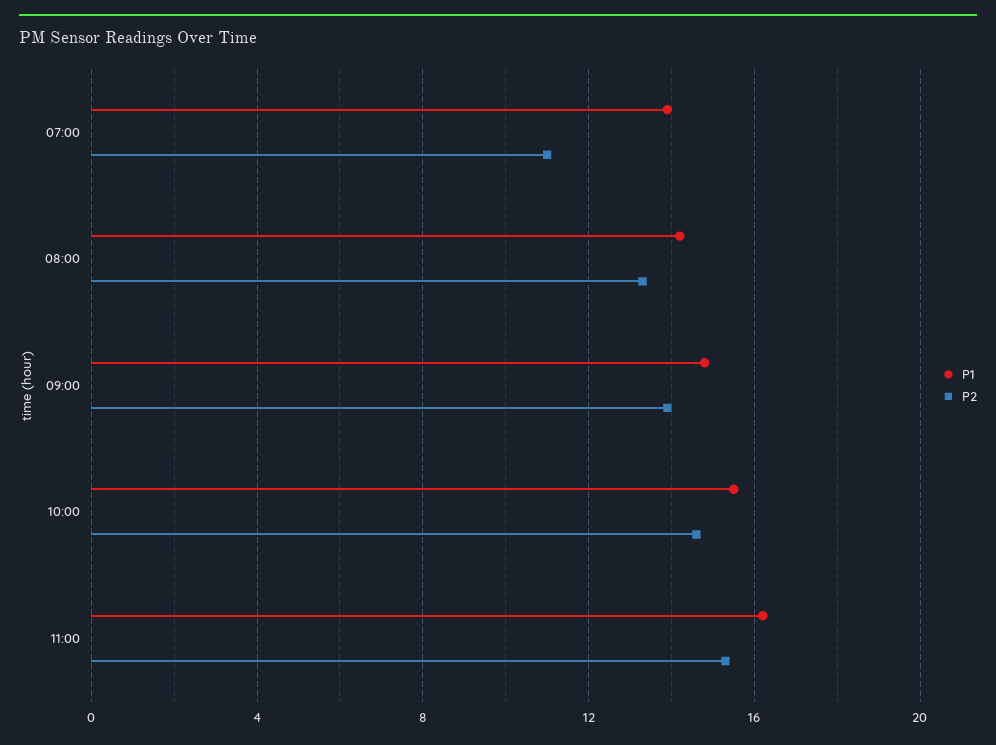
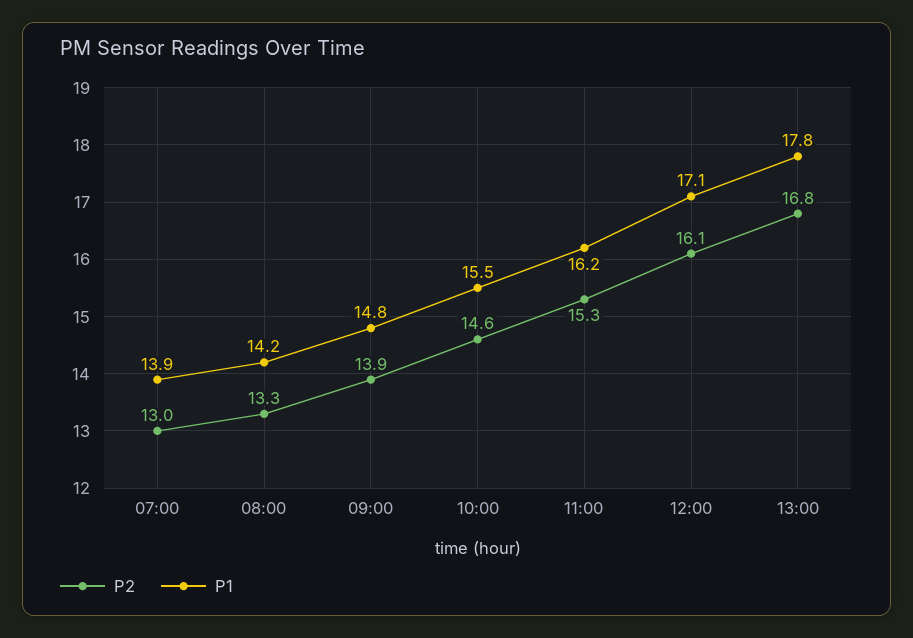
P2, 07:00: 11 -> 13
P2, 12:00: none -> 16.1
P1, 12:00: none -> 17.1
P2, 13:00: none -> 16.8
P1, 13:00: none -> 17.8

